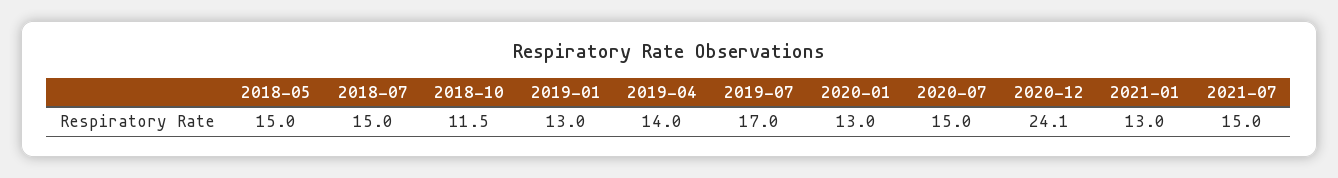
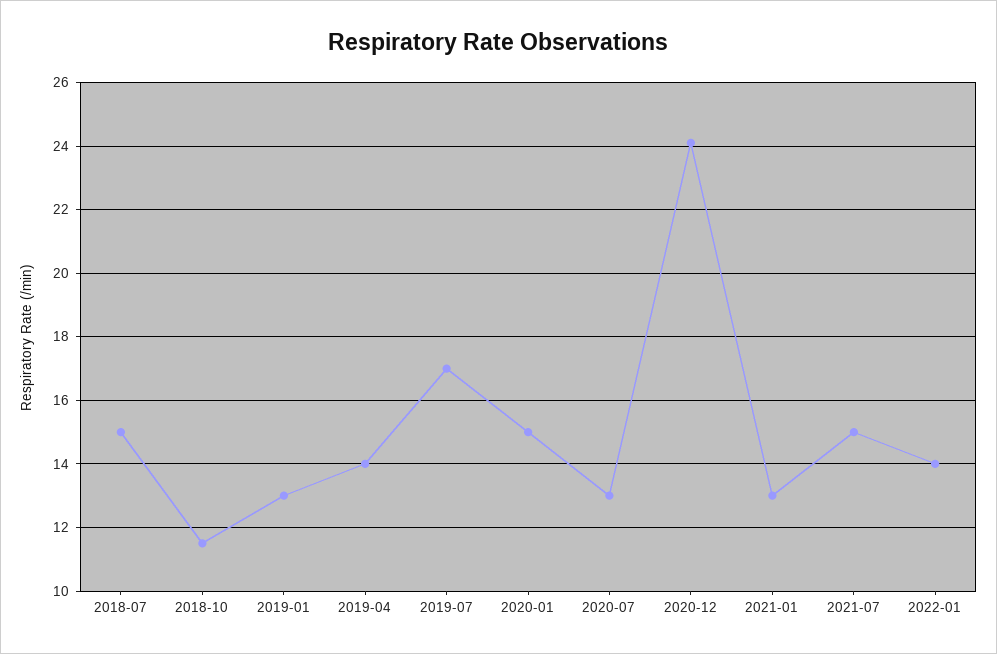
2018-05: 15 -> none
2020-01: 13 -> 15
2020-07: 15 -> 13
2022-01: none -> 14

